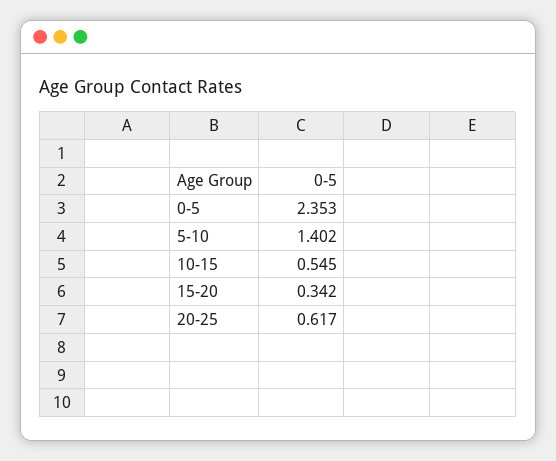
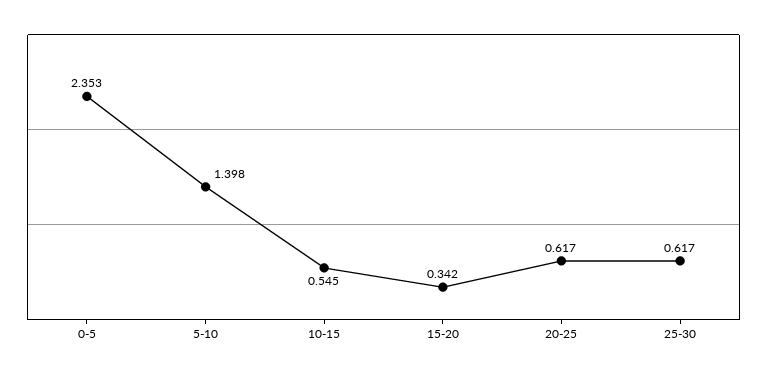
5-10: 1.402 -> 1.398
25-30: none -> 0.617

